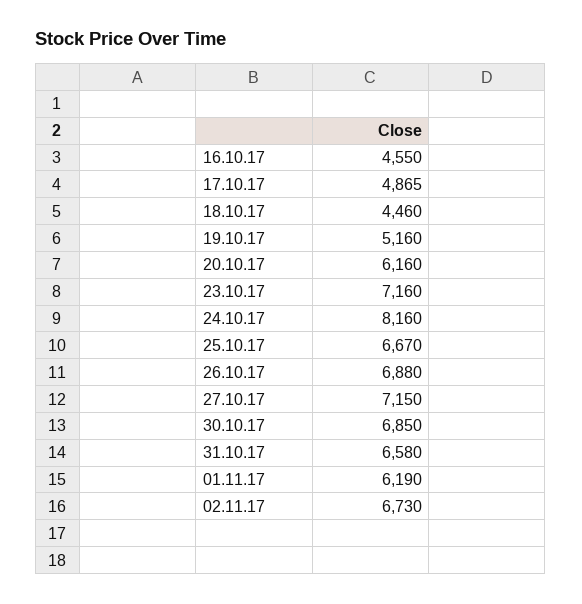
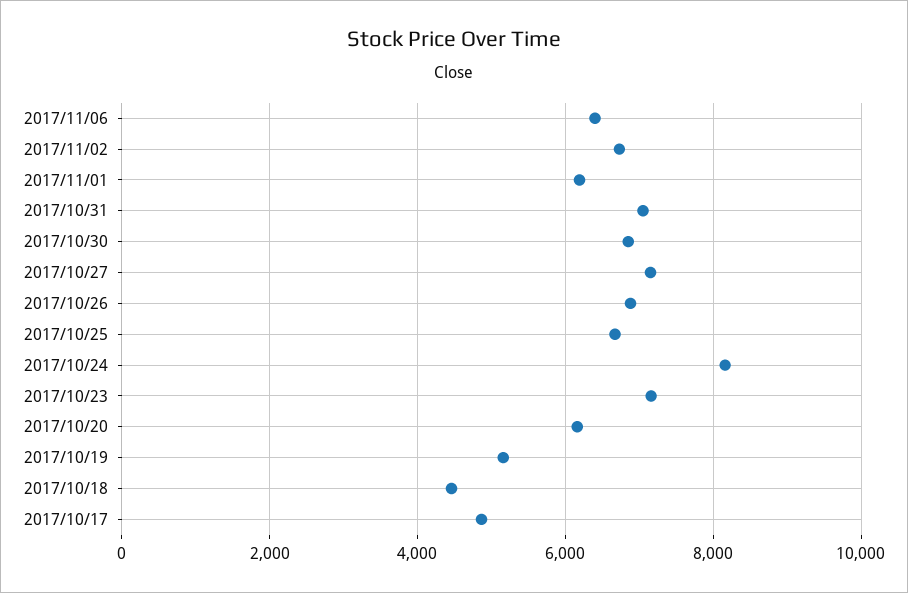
16.10.17: 4550 -> none
31.10.17: 6580 -> 7000
2017/11/06: none -> 6400

